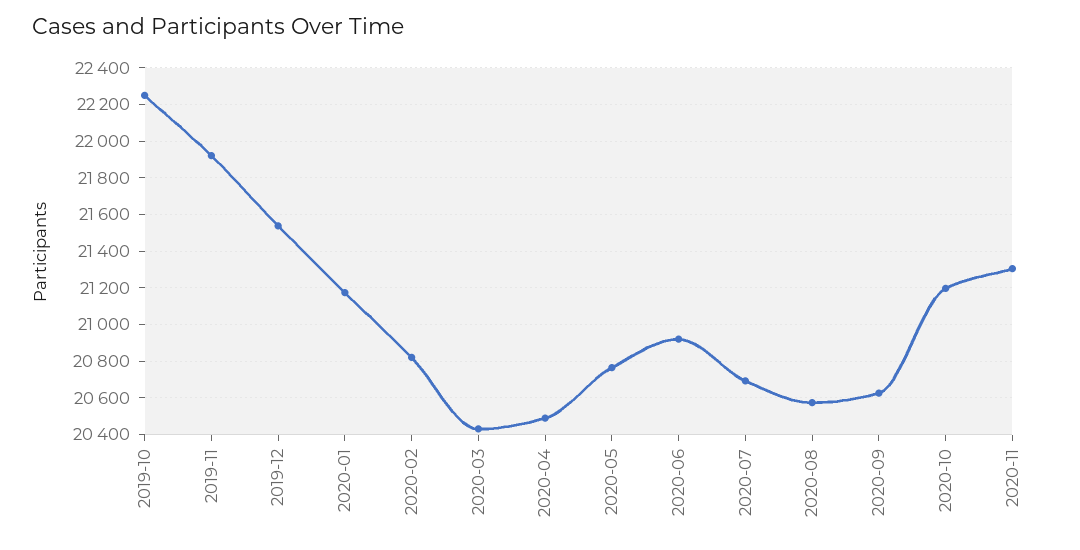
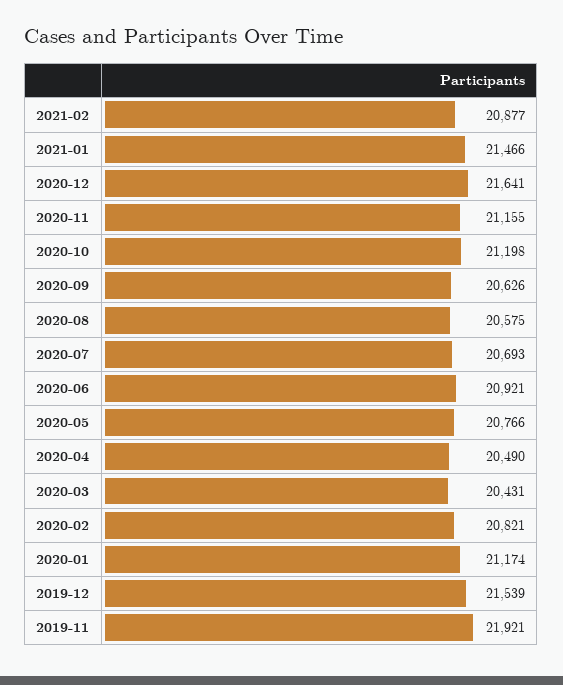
2019-10: 22250 -> none
2020-11: 21300 -> 21155
2021-02: none -> 20877
2021-01: none -> 21466
2020-12: none -> 21641

